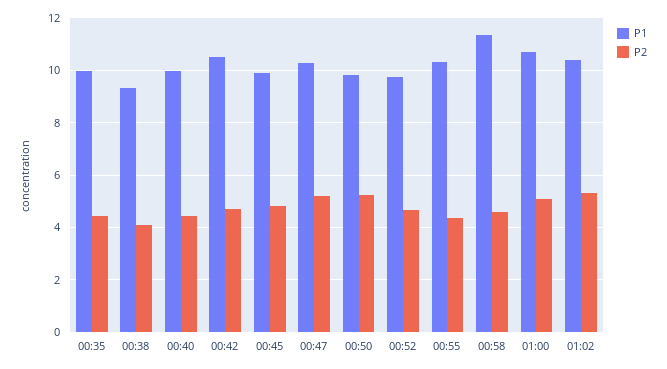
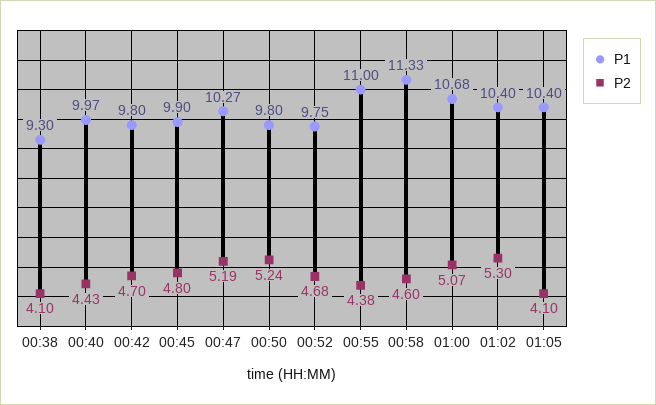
P1, 00:35: 10 -> none
P2, 00:35: 4.5 -> none
P1, 00:42: 10.5 -> 9.8
P1, 00:55: 10.25 -> 11
P1, 01:05: none -> 10.4
P2, 01:05: none -> 4.1

